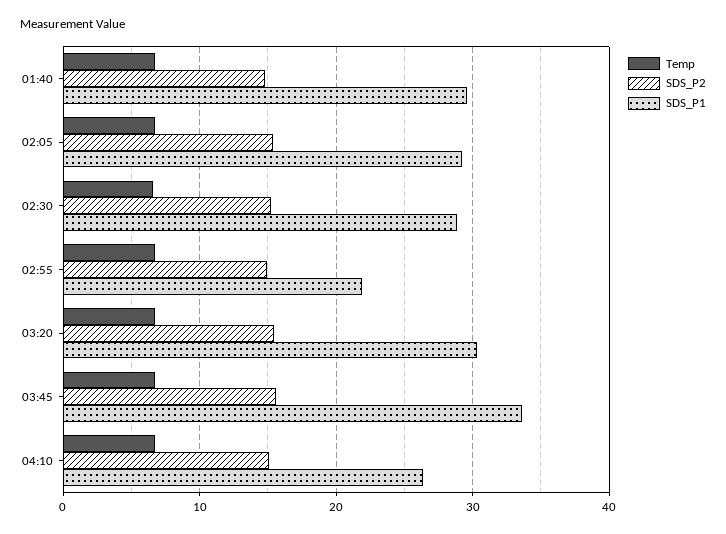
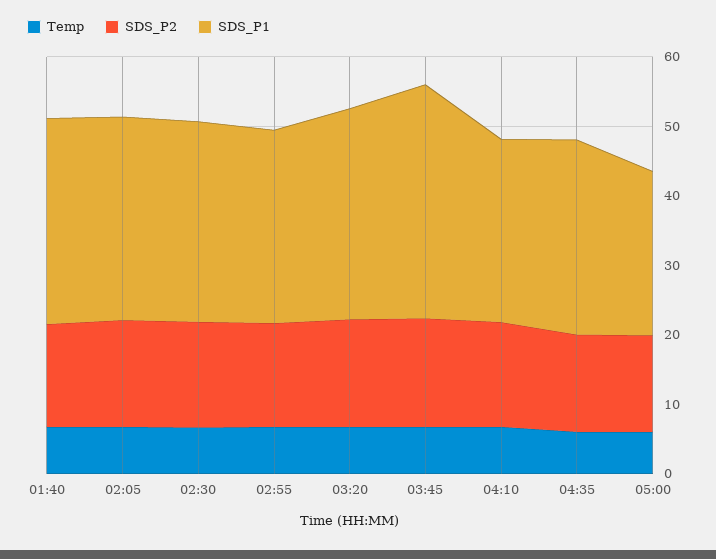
SDS_P1, 02:55: 22 -> 28
Temp, 04:35: none -> 6
SDS_P2, 04:35: none -> 14
SDS_P1, 04:35: none -> 28
Temp, 05:00: none -> 6
SDS_P2, 05:00: none -> 14
SDS_P1, 05:00: none -> 24

